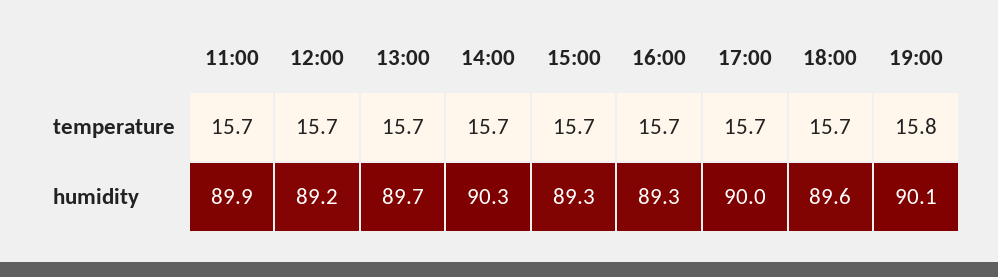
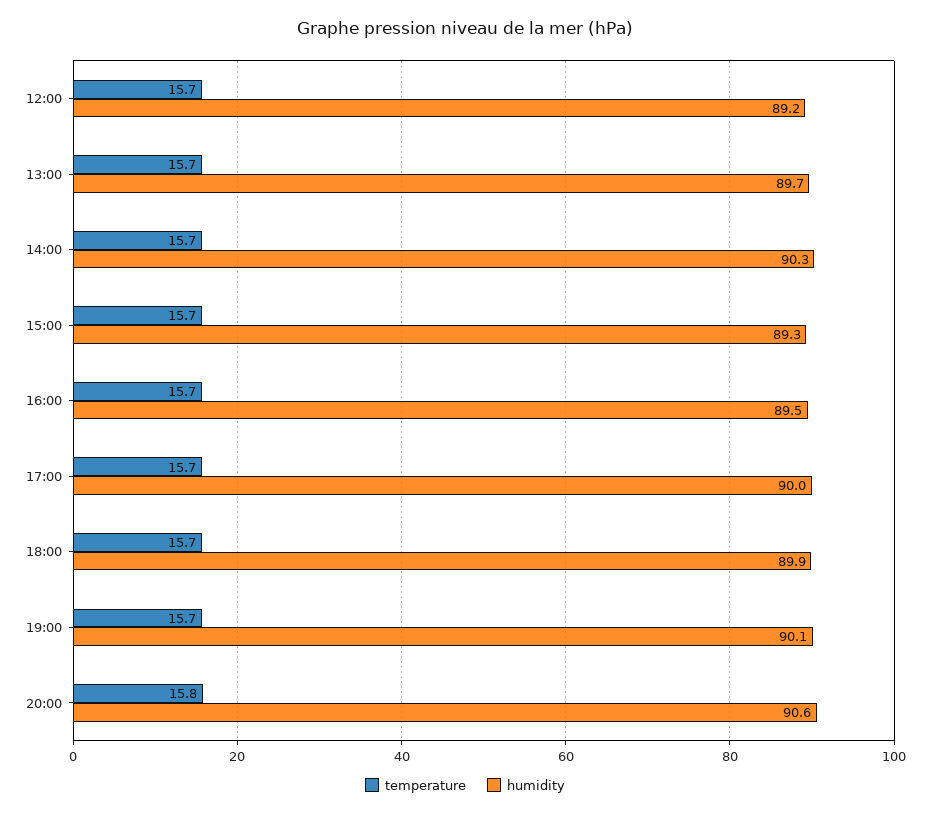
temperature, 11:00: 15.7 -> none
temperature, 19:00: 15.8 -> 15.7
humidity, 11:00: 89.9 -> none
humidity, 16:00: 89.3 -> 89.5
humidity, 18:00: 89.6 -> 89.9
temperature, 20:00: none -> 15.8
humidity, 20:00: none -> 90.6

